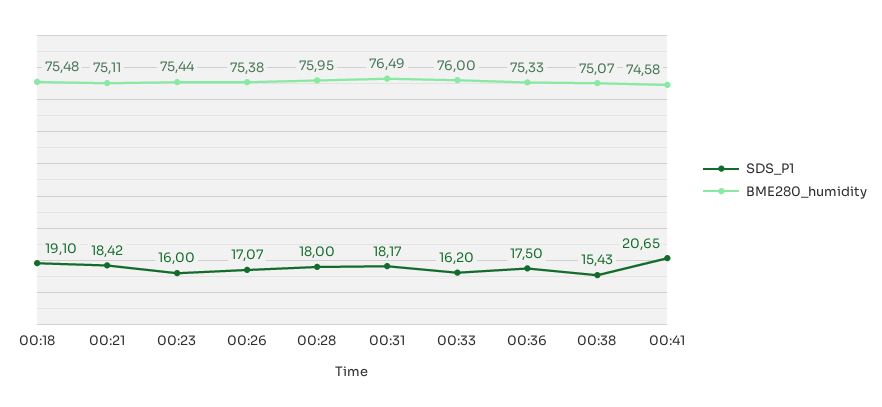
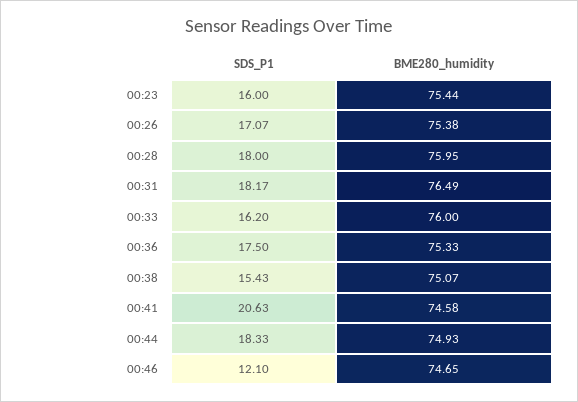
SDS_P1, 00:18: 19.1 -> none
BME280_humidity, 00:18: 75.48 -> none
SDS_P1, 00:21: 18.42 -> none
BME280_humidity, 00:21: 75.11 -> none
SDS_P1, 00:41: 20.65 -> 20.63
SDS_P1, 00:44: none -> 18.33
BME280_humidity, 00:44: none -> 74.93
SDS_P1, 00:46: none -> 12.1
BME280_humidity, 00:46: none -> 74.65

